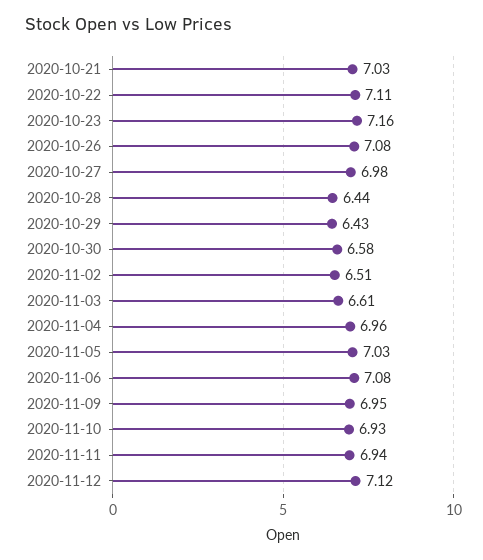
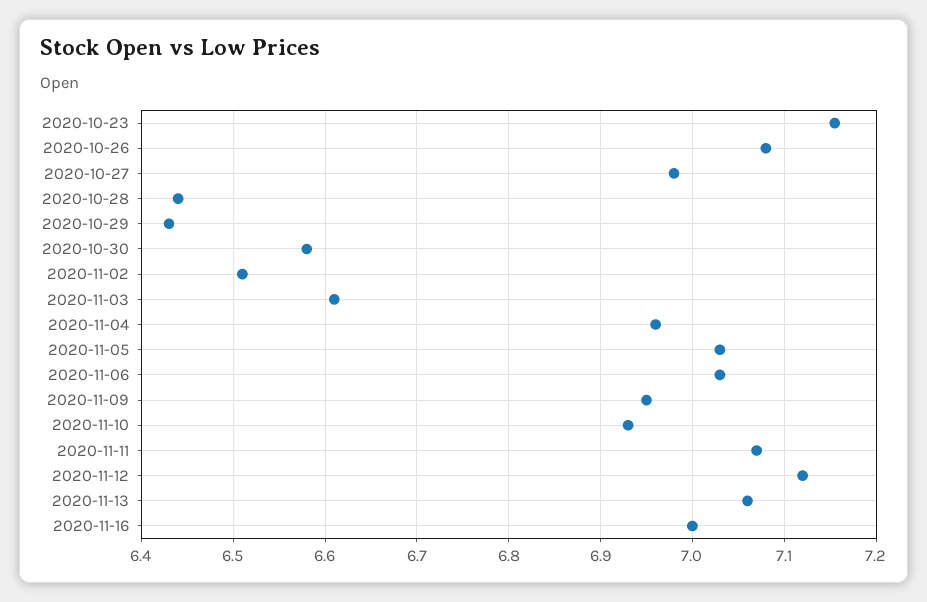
2020-10-21: 7.03 -> none
2020-10-22: 7.11 -> none
2020-11-06: 7.08 -> 7.03
2020-11-11: 6.94 -> 7.07
2020-11-13: none -> 7.06
2020-11-16: none -> 7

